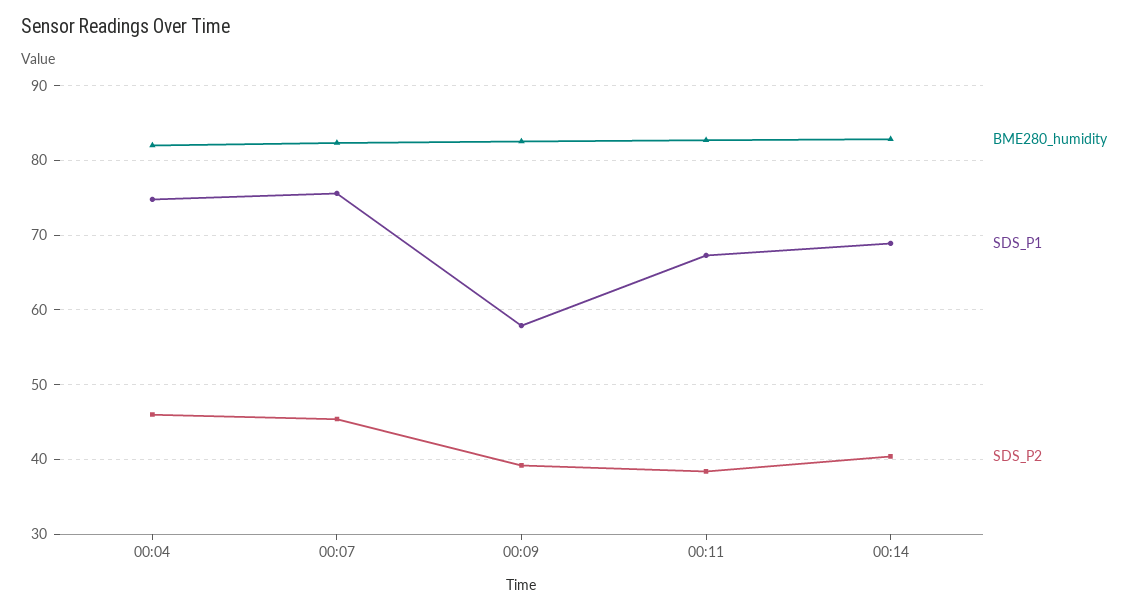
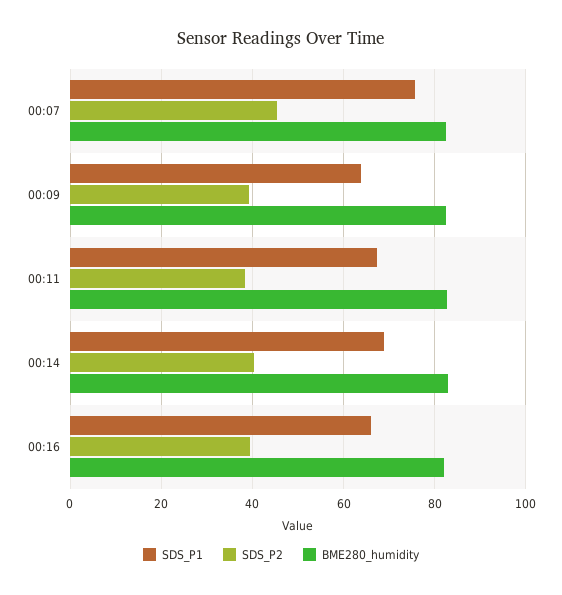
BME280_humidity, 00:04: 82 -> none
SDS_P1, 00:04: 75 -> none
SDS_P2, 00:04: 46 -> none
SDS_P1, 00:09: 58 -> 64
SDS_P1, 00:16: none -> 66
SDS_P2, 00:16: none -> 40
BME280_humidity, 00:16: none -> 82

